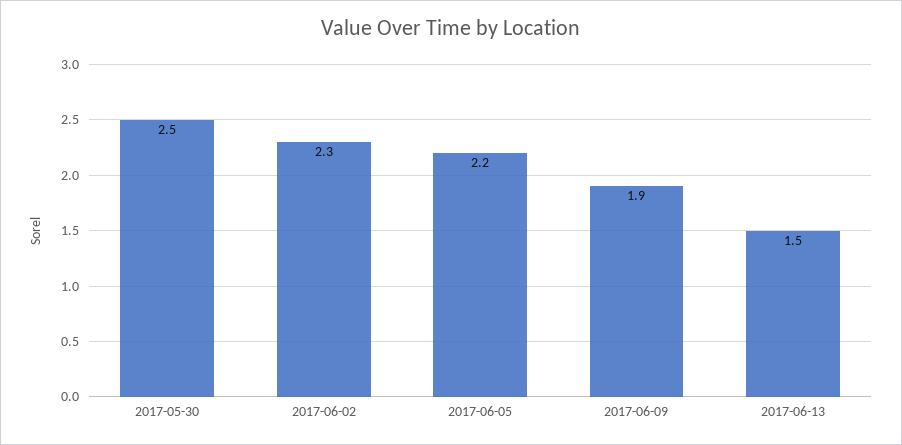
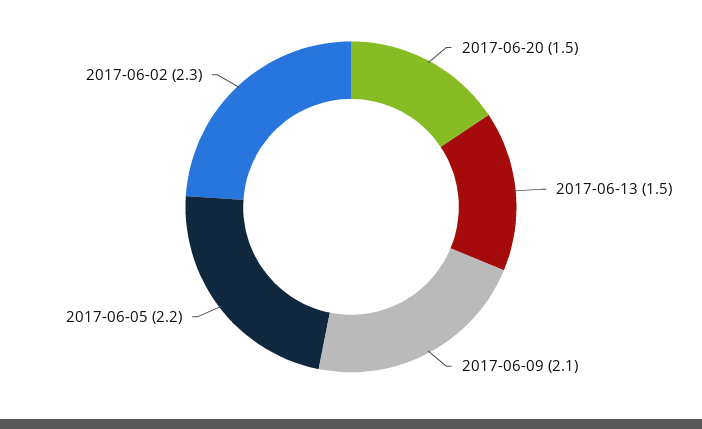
2017-05-30: 2.5 -> none
2017-06-09: 1.9 -> 2.1
2017-06-20: none -> 1.5

